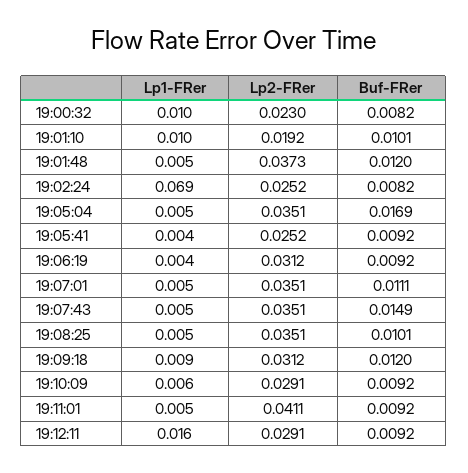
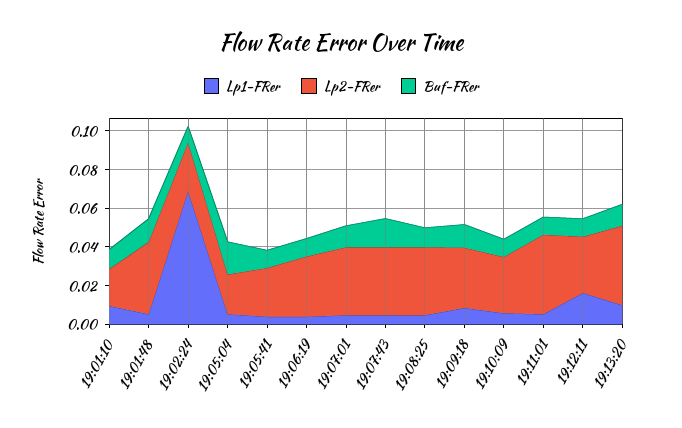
Lp1-FRer, 19:00:32: 0.01 -> none
Lp2-FRer, 19:00:32: 0.023 -> none
Buf-FRer, 19:00:32: 0.0082 -> none
Lp2-FRer, 19:05:04: 0.0351 -> 0.02
Lp1-FRer, 19:13:20: none -> 0.01
Lp2-FRer, 19:13:20: none -> 0.04
Buf-FRer, 19:13:20: none -> 0.01

